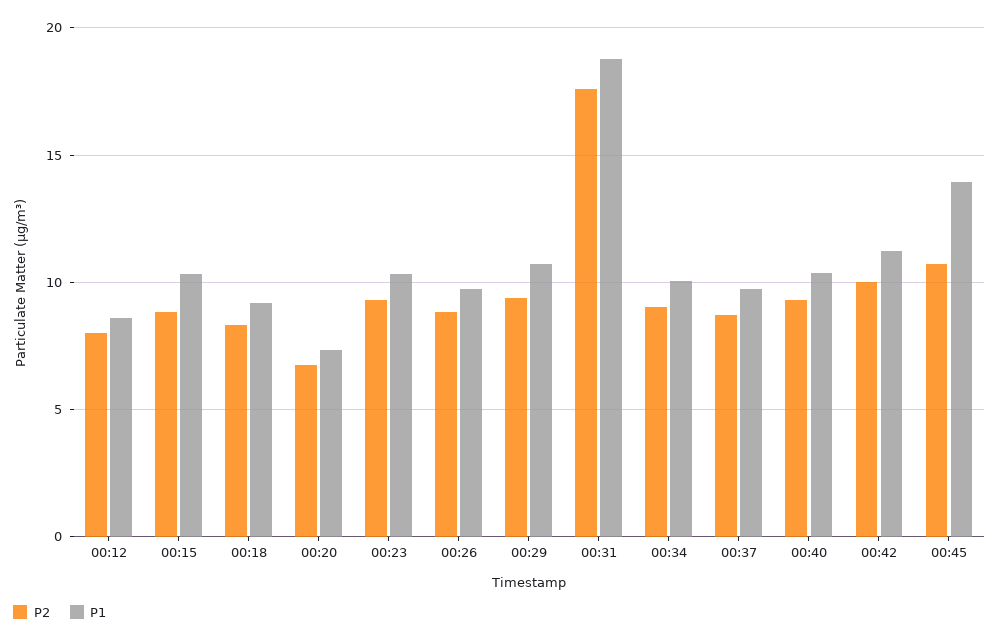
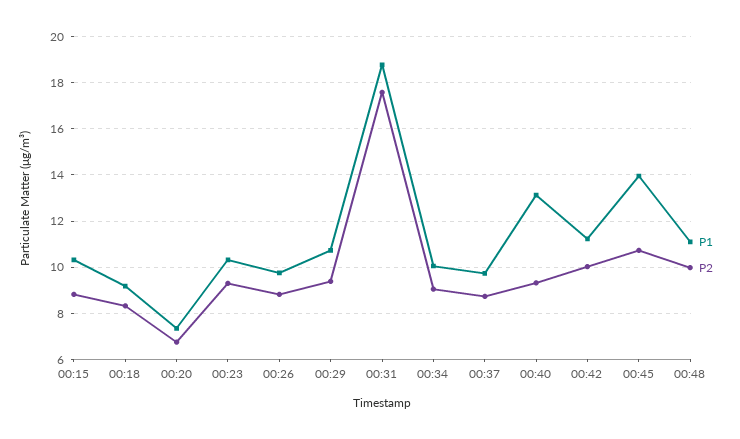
P2, 00:12: 8 -> none
P1, 00:12: 8.5 -> none
P1, 00:40: 10.5 -> 13
P1, 00:48: none -> 11
P2, 00:48: none -> 10

